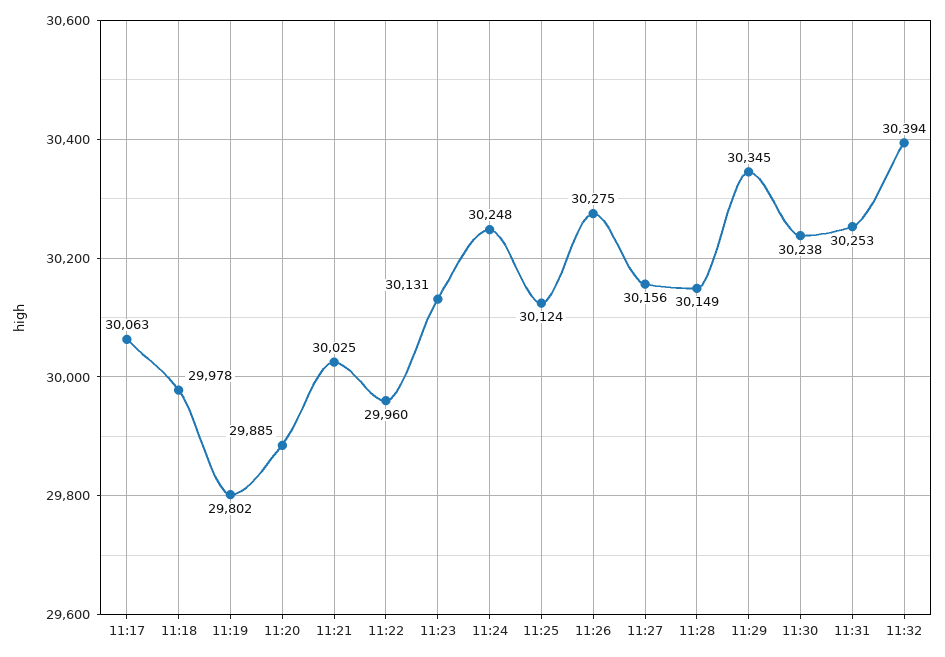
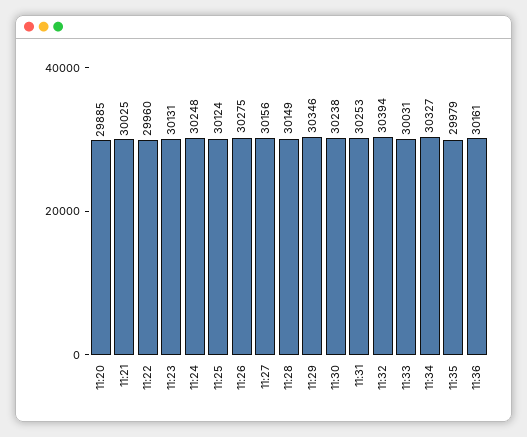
11:17: 30063 -> none
11:18: 29978 -> none
11:19: 29802 -> none
11:29: 30345 -> 30346
11:33: none -> 30031
11:34: none -> 30327
11:35: none -> 29979
11:36: none -> 30161

